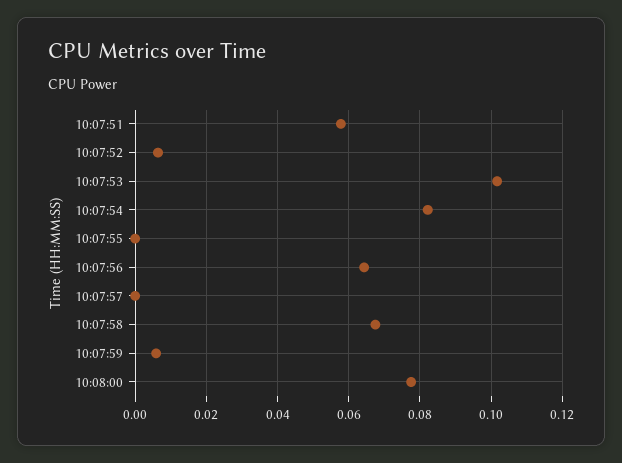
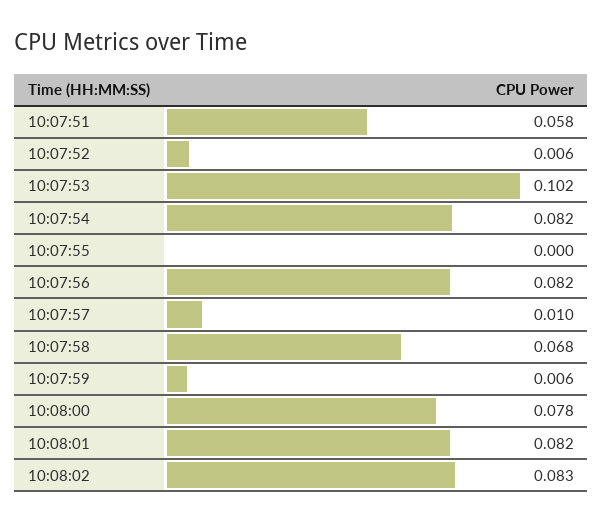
10:07:56: 0.064 -> 0.082
10:07:57: 0 -> 0.01
10:08:01: none -> 0.082
10:08:02: none -> 0.083

